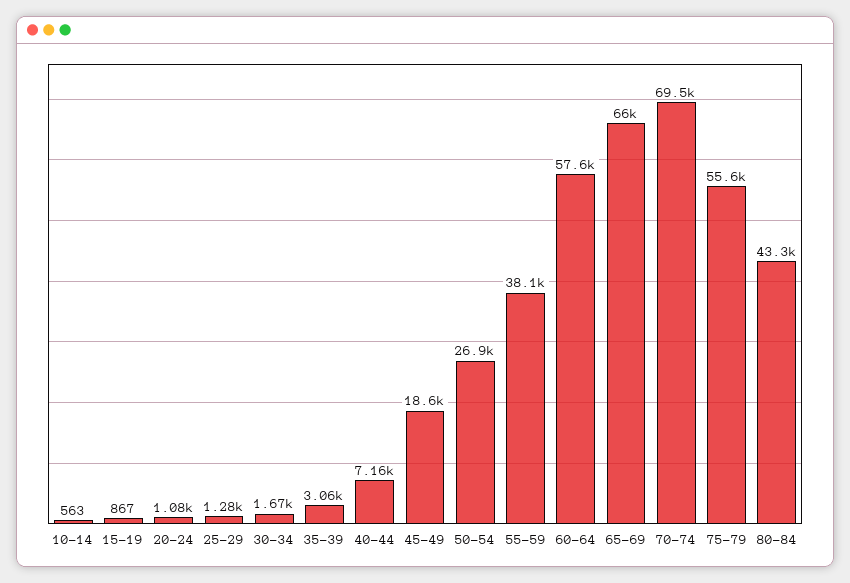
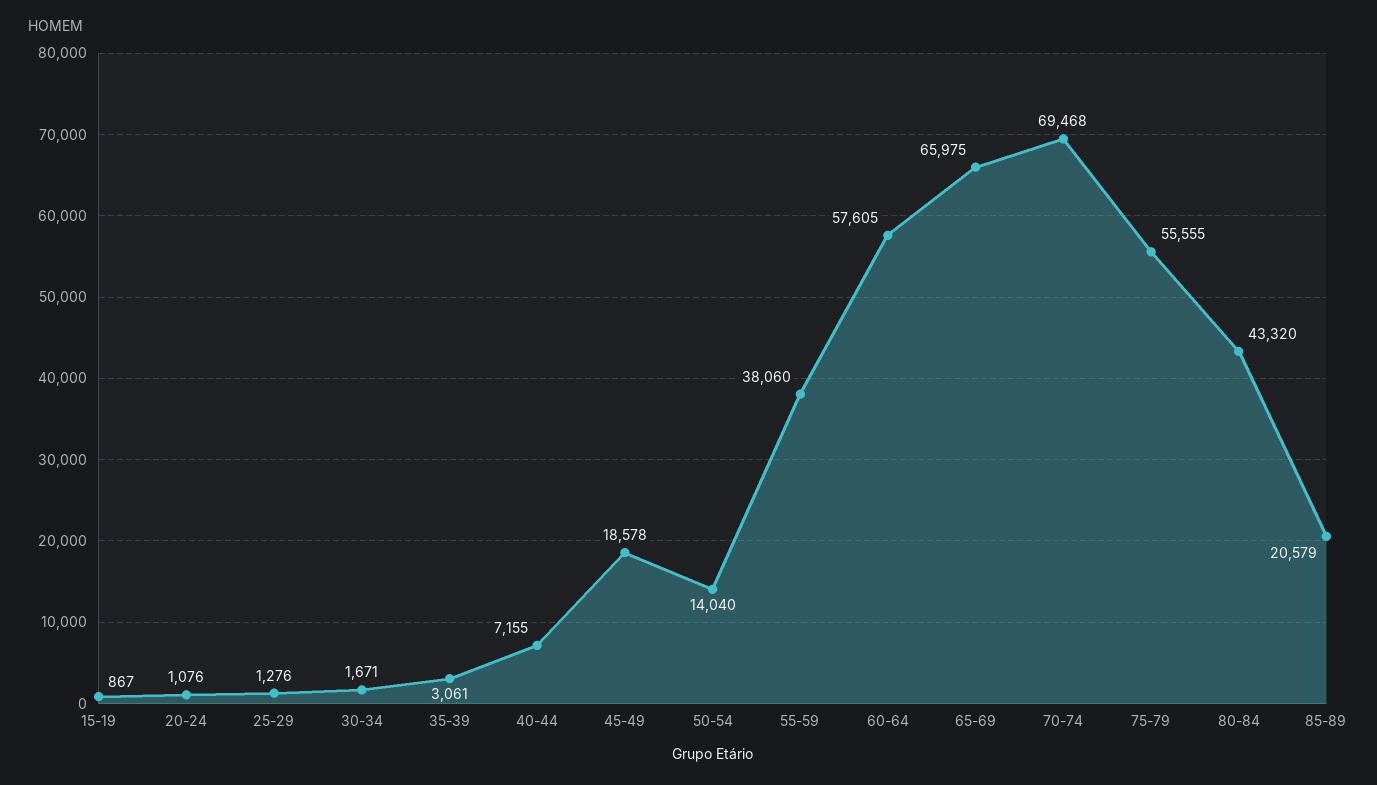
10-14: 563 -> none
50-54: 26900 -> 14040
85-89: none -> 20579

